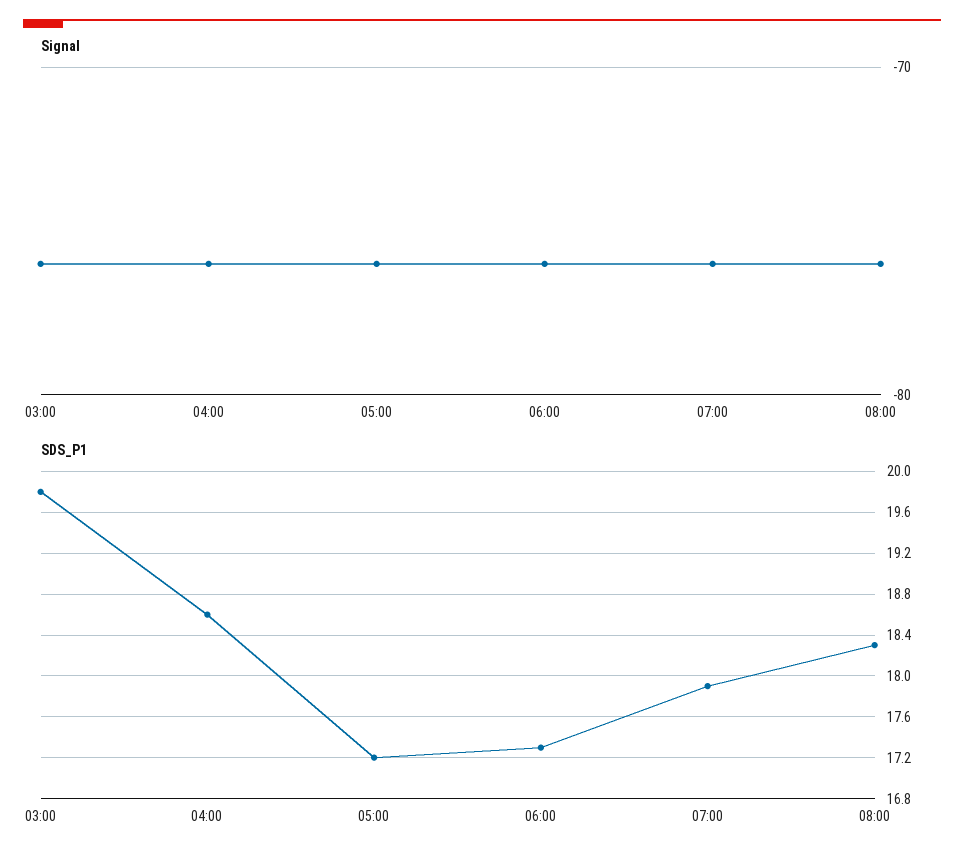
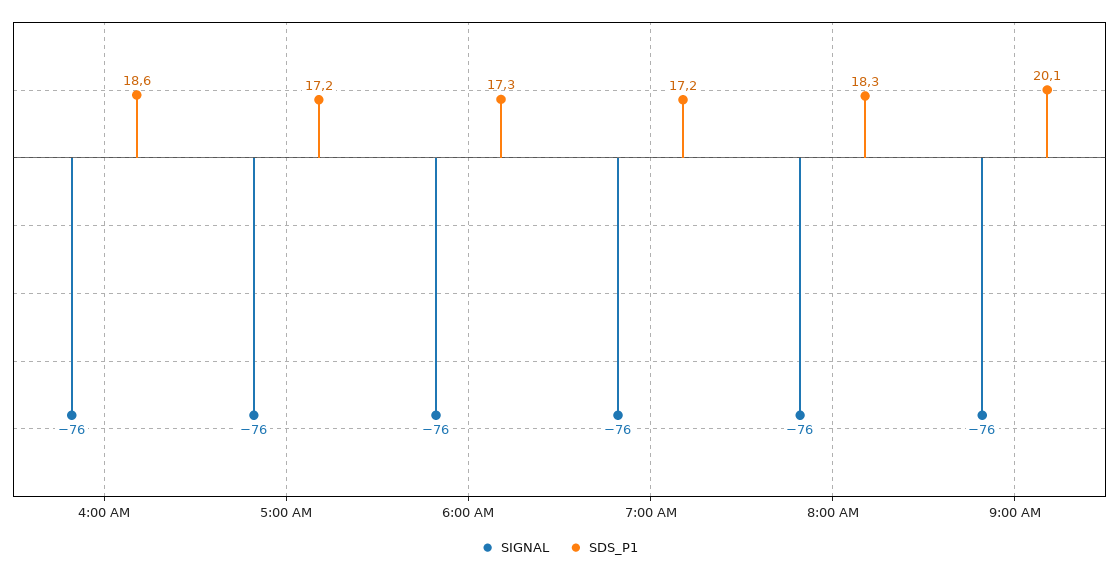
Signal, 03:00: -76 -> none
SDS_P1, 03:00: 19.8 -> none
SDS_P1, 07:00: 17.9 -> 17.2
Signal, 9:00 AM: none -> -76
SDS_P1, 9:00 AM: none -> 20.1

